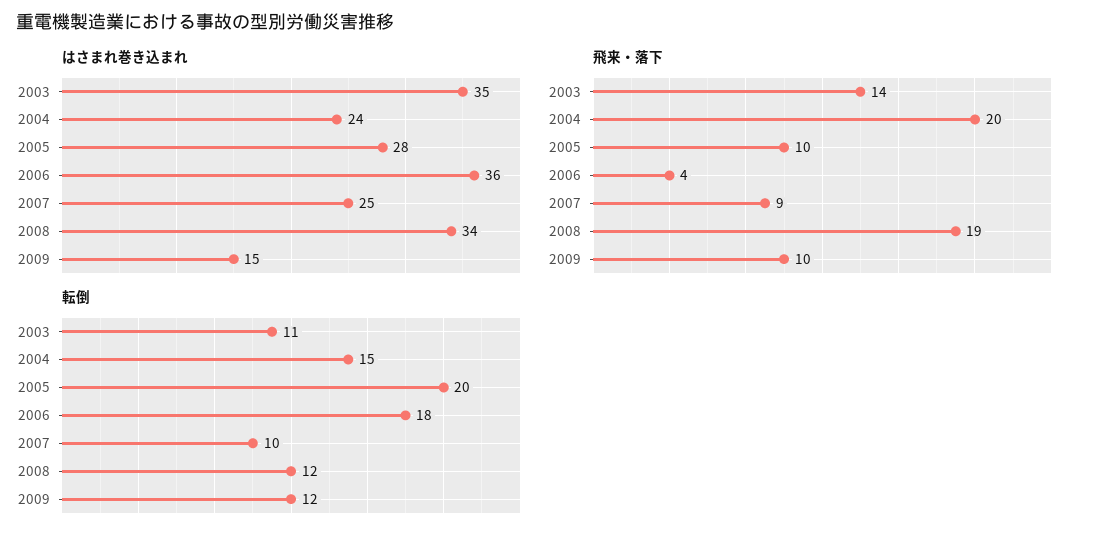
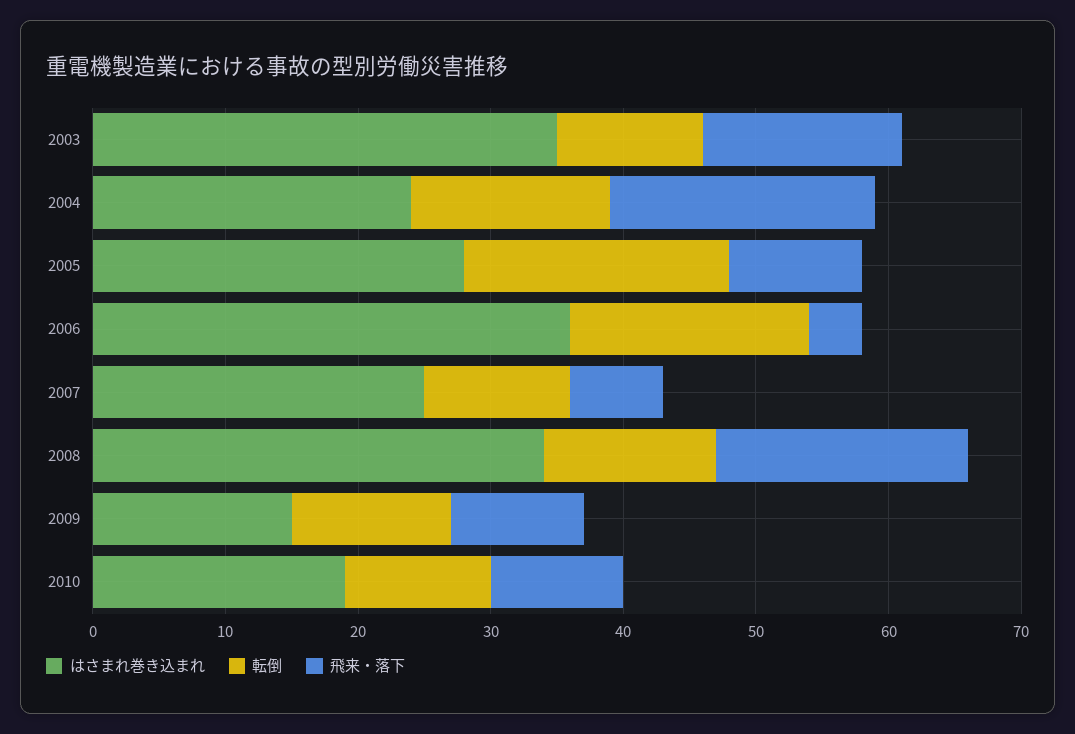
飛来・落下, 2003: 14 -> 15
飛来・落下, 2007: 9 -> 7
転倒, 2007: 10 -> 11
転倒, 2008: 12 -> 13
はさまれ巻き込まれ, 2010: none -> 19
転倒, 2010: none -> 11
飛来・落下, 2010: none -> 10

